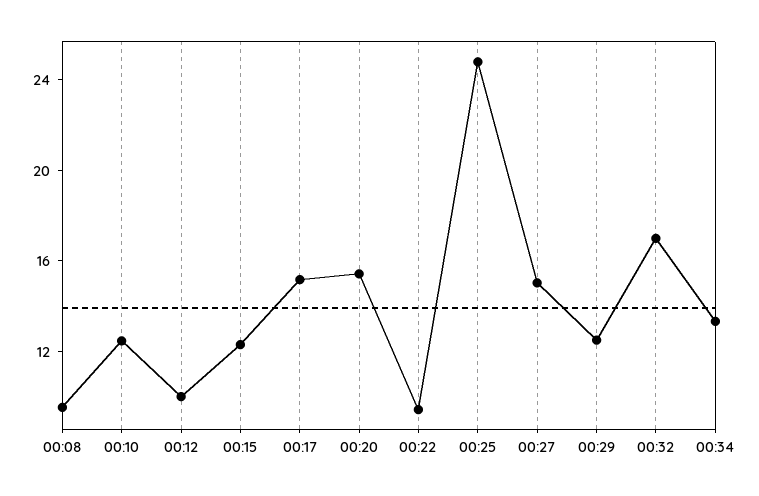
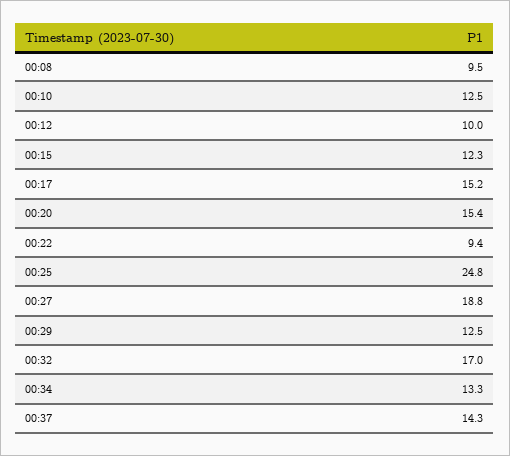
00:27: 15 -> 18.8
00:37: none -> 14.3

